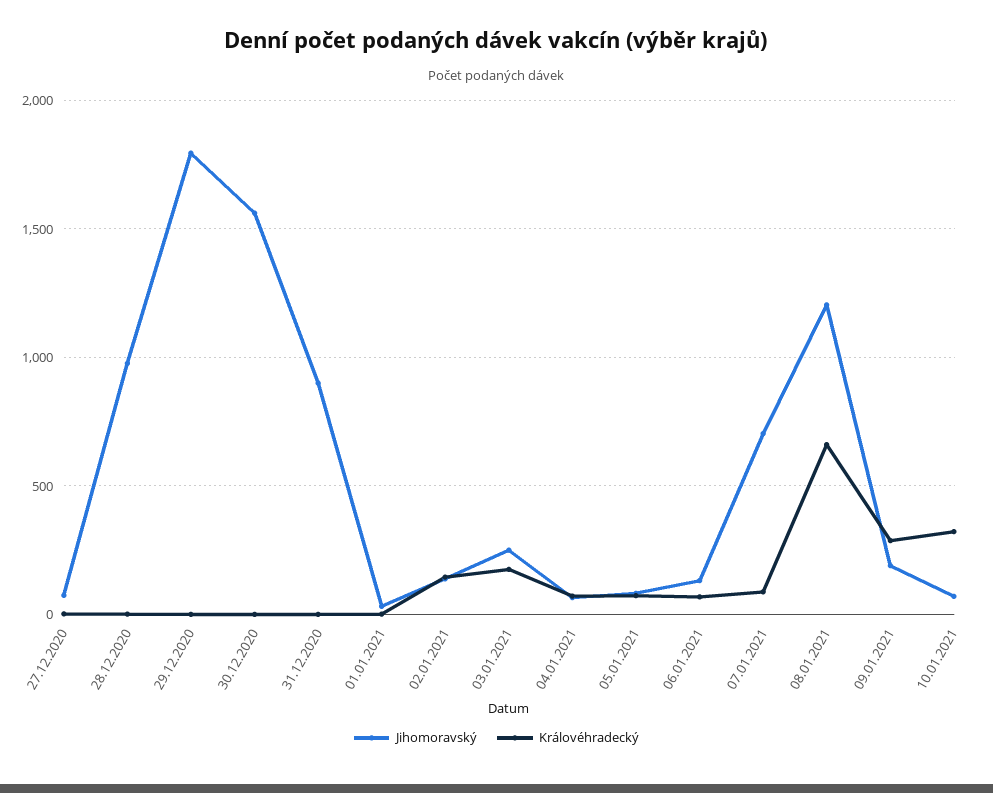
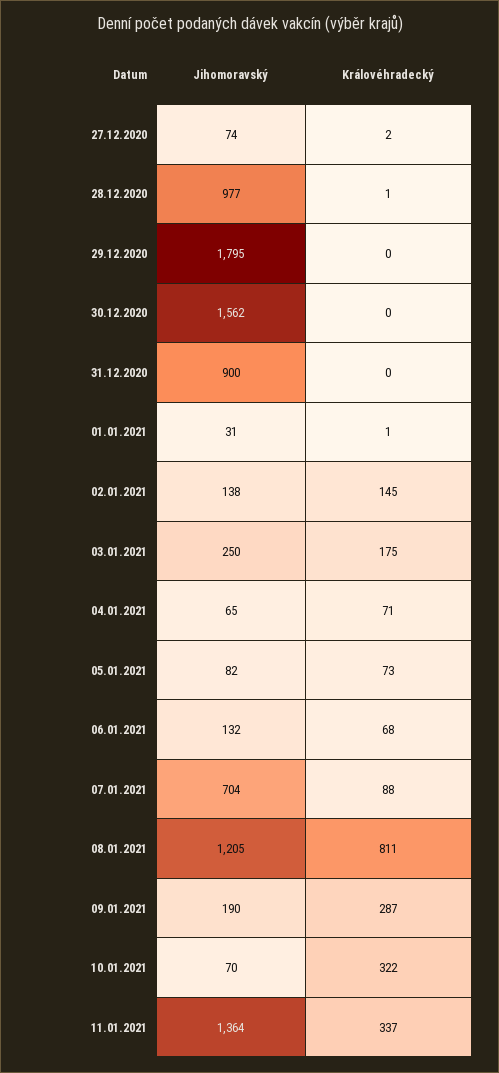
Královéhradecký, 08.01.2021: 650 -> 811
Jihomoravský, 11.01.2021: none -> 1364
Královéhradecký, 11.01.2021: none -> 337

